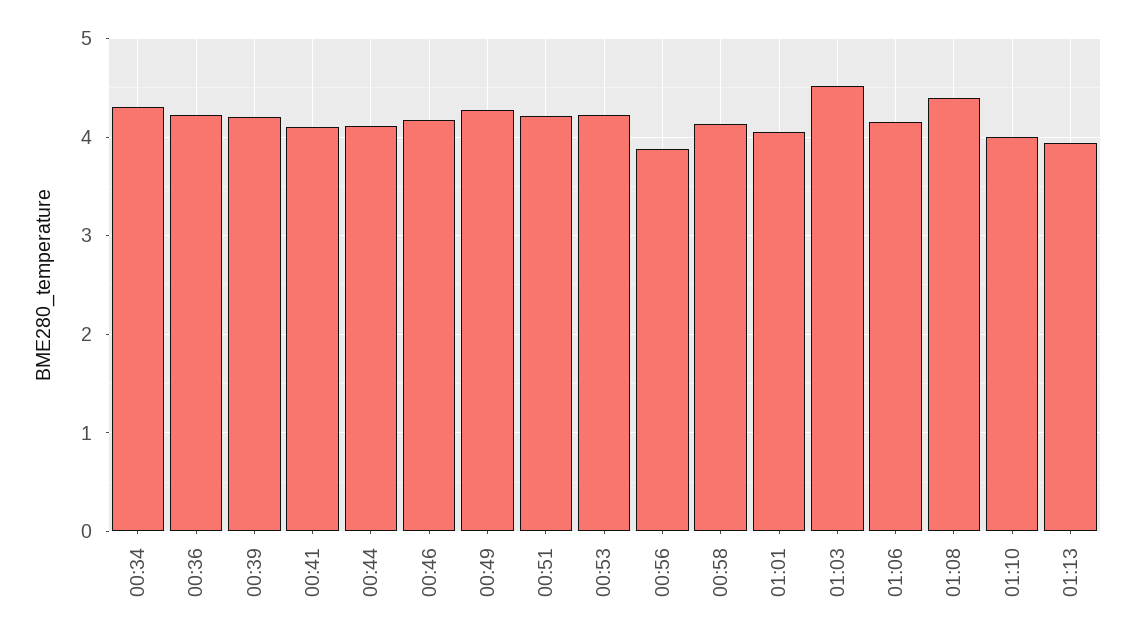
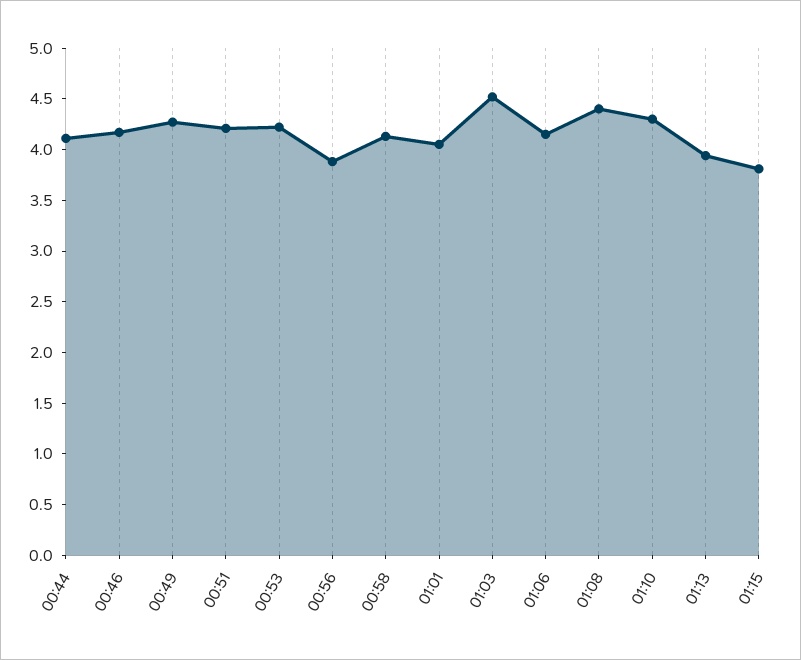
00:34: 4.3 -> none
00:36: 4.2 -> none
00:39: 4.2 -> none
00:41: 4.1 -> none
01:10: 4 -> 4.3
01:15: none -> 3.8

